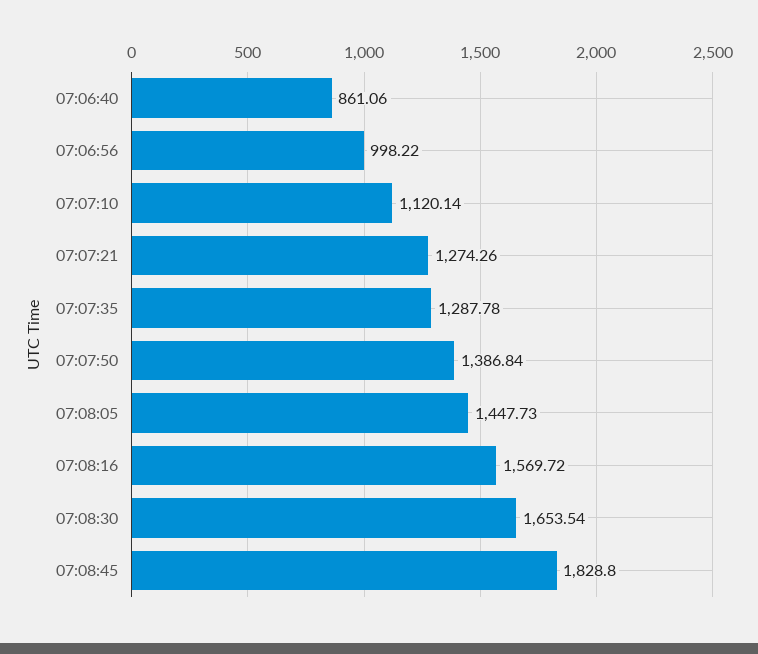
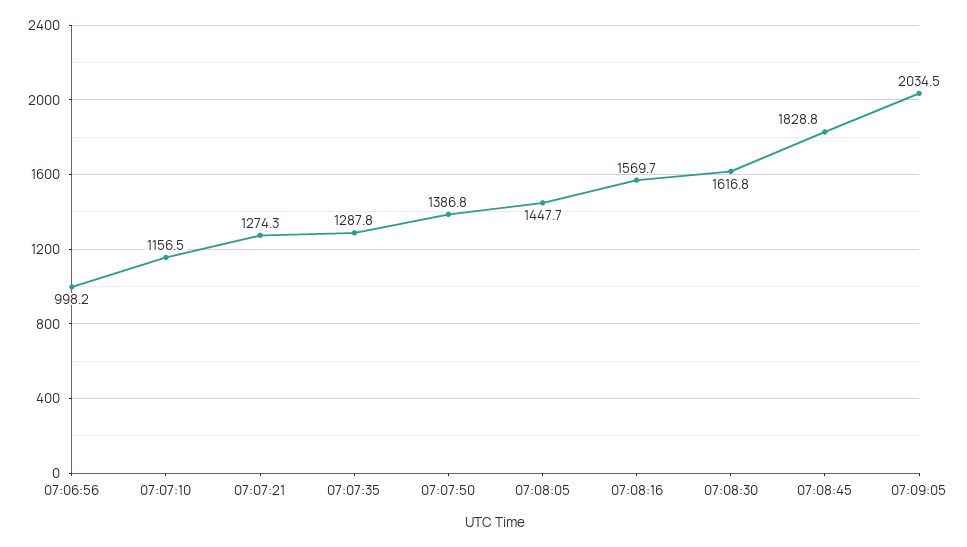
07:06:40: 861.06 -> none
07:07:10: 1120.14 -> 1156.5
07:08:30: 1653.54 -> 1616.8
07:09:05: none -> 2034.5

